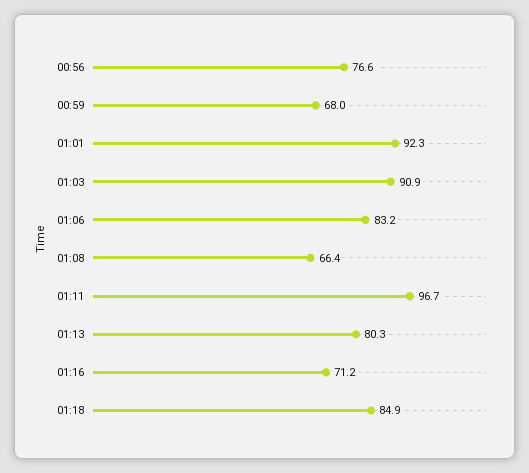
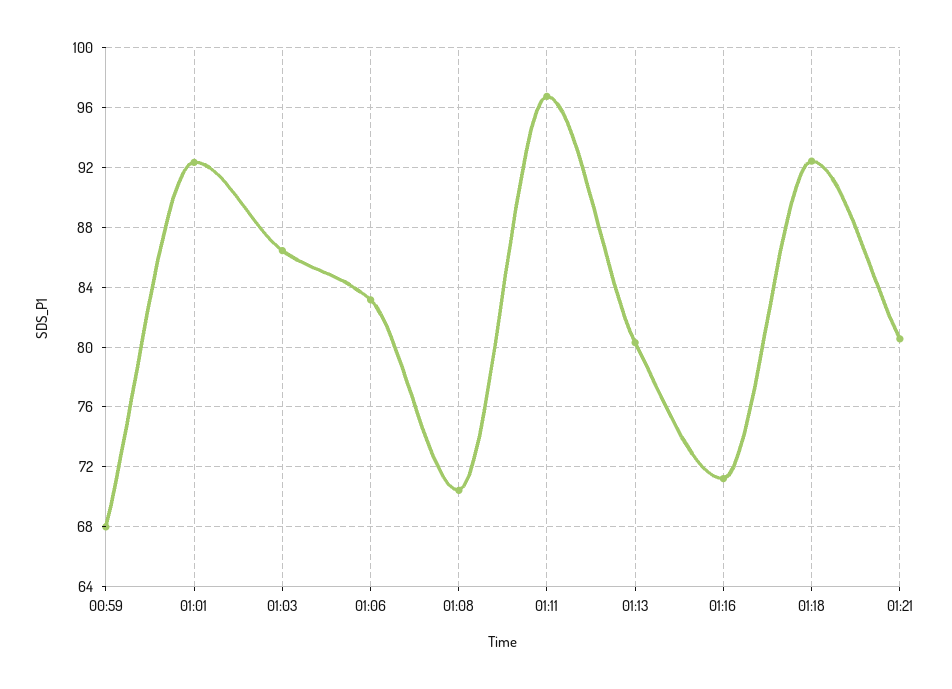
00:56: 76.6 -> none
01:03: 90.9 -> 86.5
01:08: 66.4 -> 70.5
01:18: 84.9 -> 92.5
01:21: none -> 80.5

